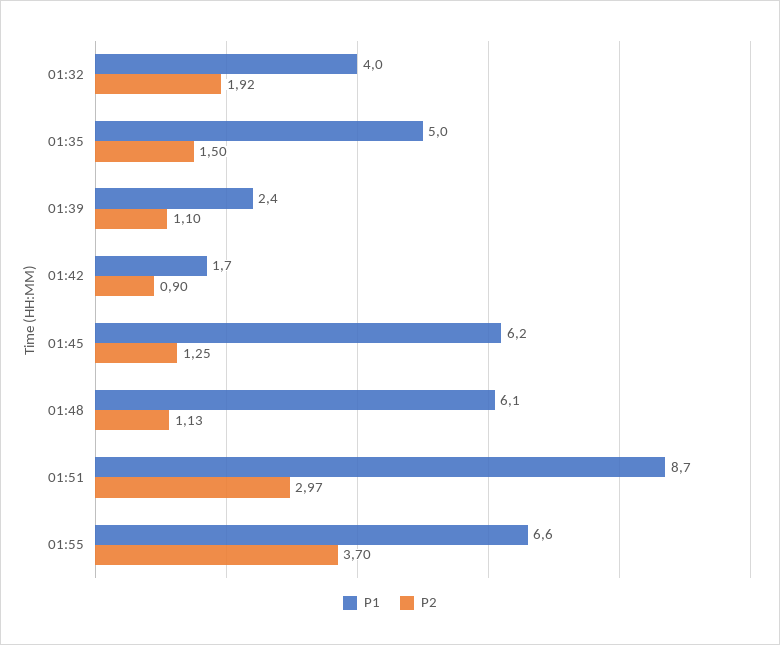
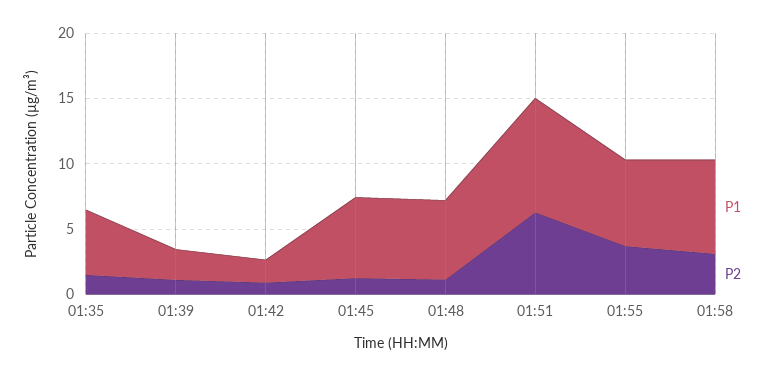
P1, 01:32: 4 -> none
P2, 01:32: 1.92 -> none
P2, 01:51: 2.97 -> 6
P1, 01:58: none -> 7
P2, 01:58: none -> 3

